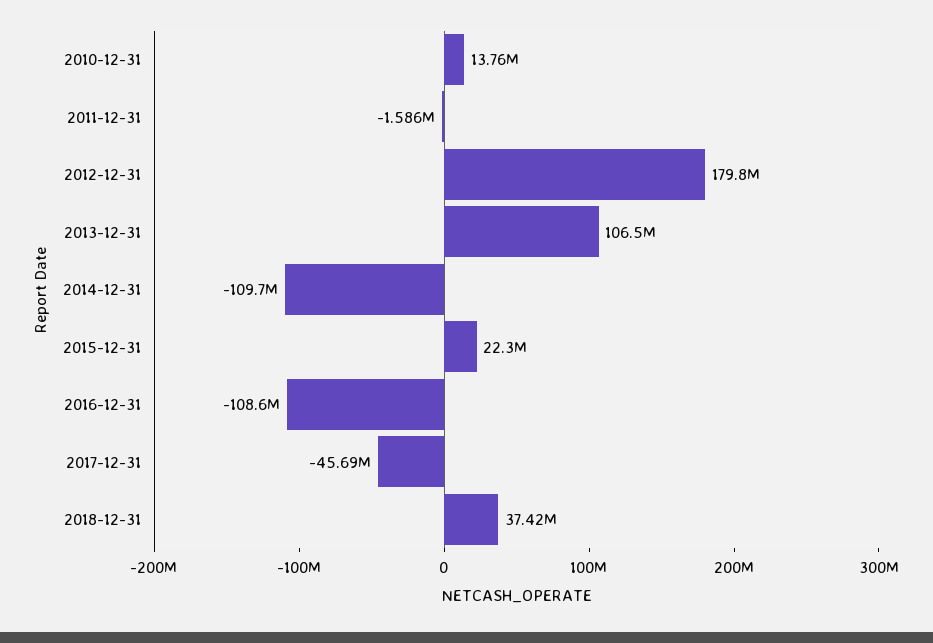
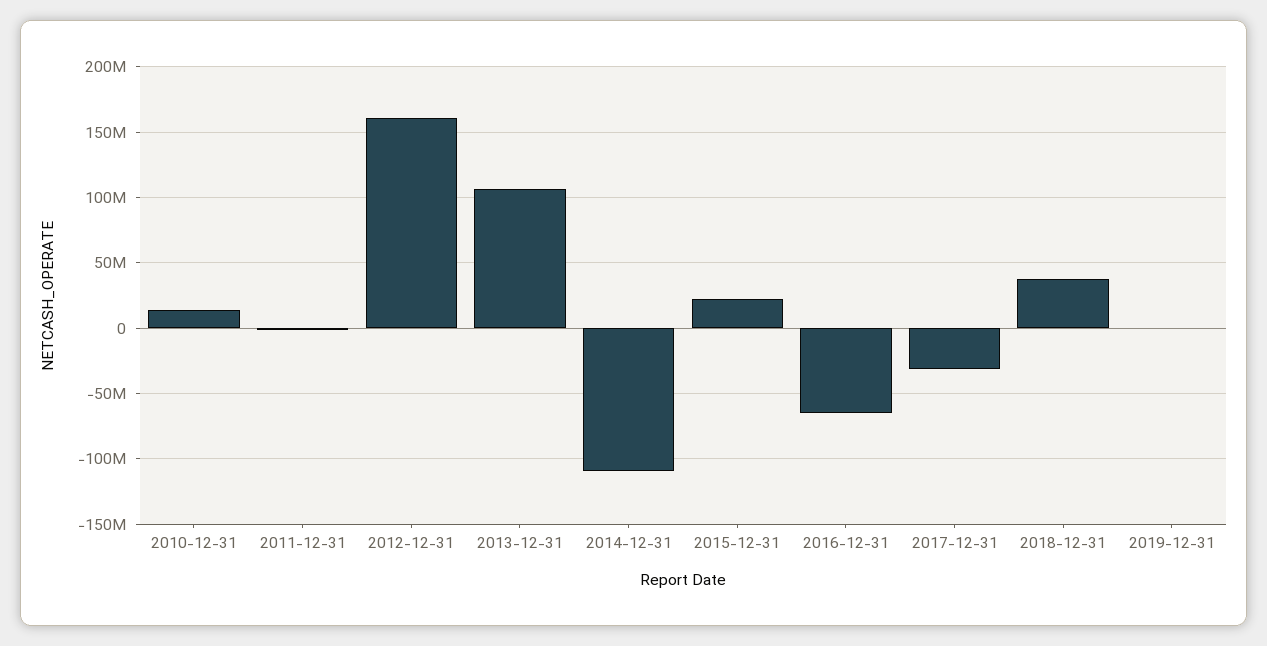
2012-12-31: 179800000 -> 160000000
2016-12-31: -108600000 -> -65000000
2017-12-31: -45690000 -> -30000000
2019-12-31: none -> 0

